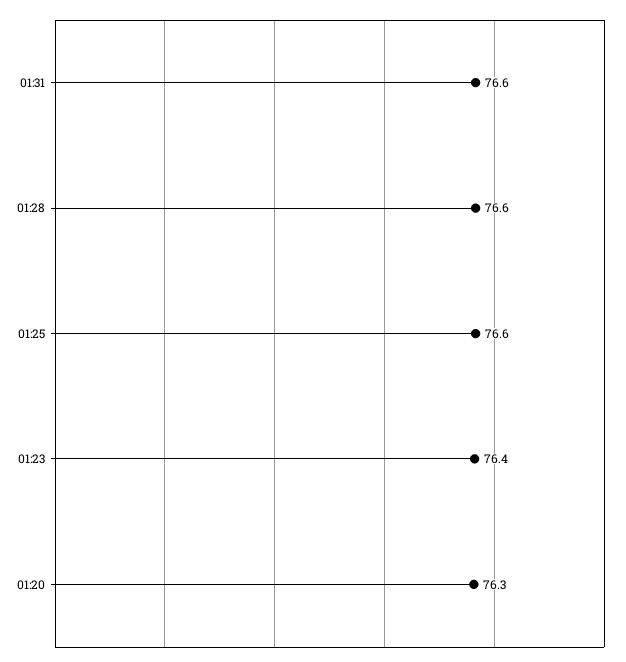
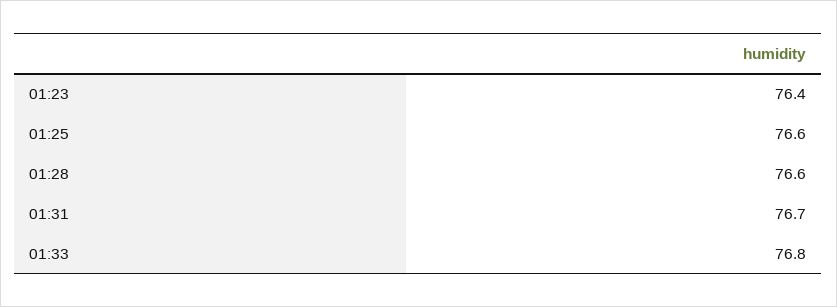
01:31: 76.6 -> 76.7
01:20: 76.3 -> none
01:33: none -> 76.8

